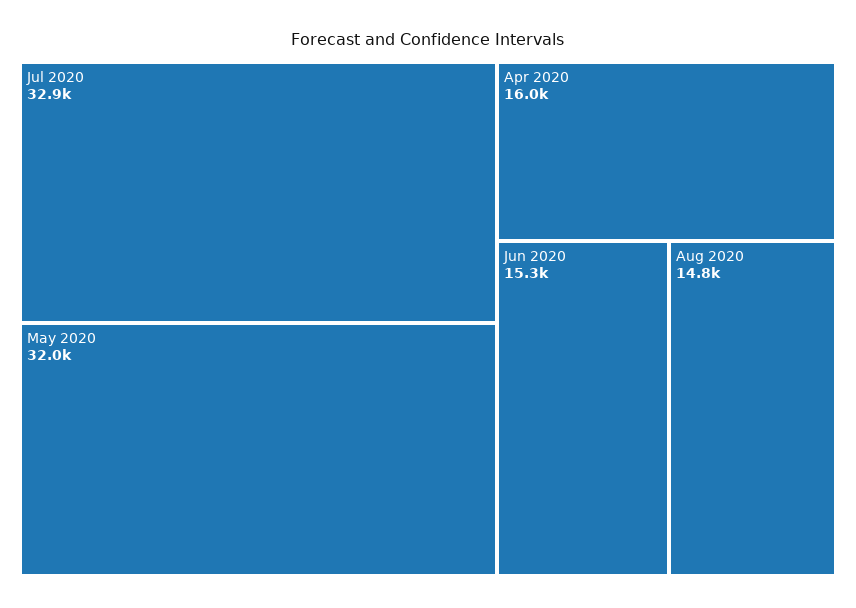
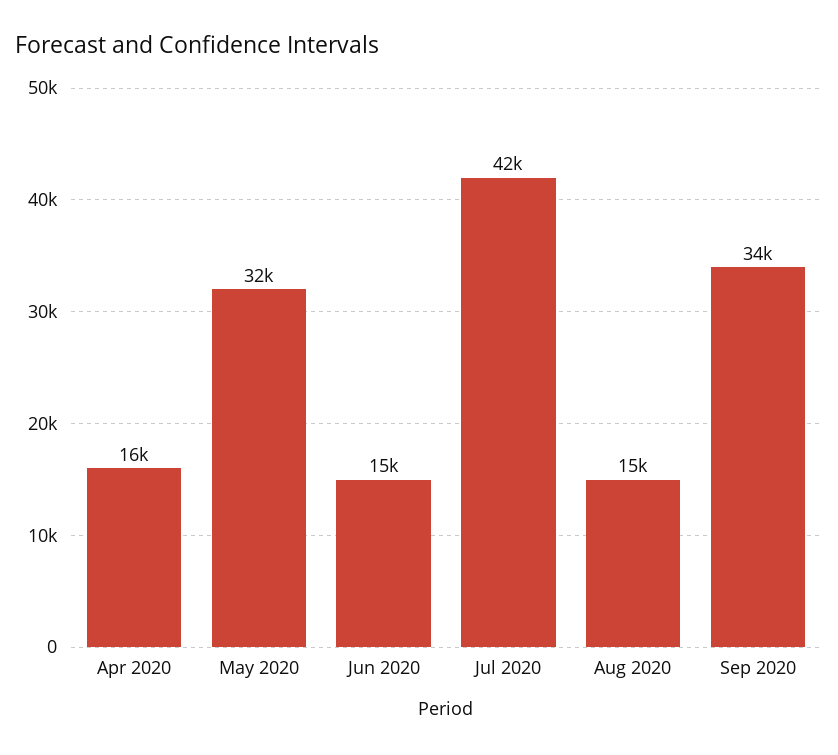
Jul 2020: 32900 -> 42000
Sep 2020: none -> 34000

